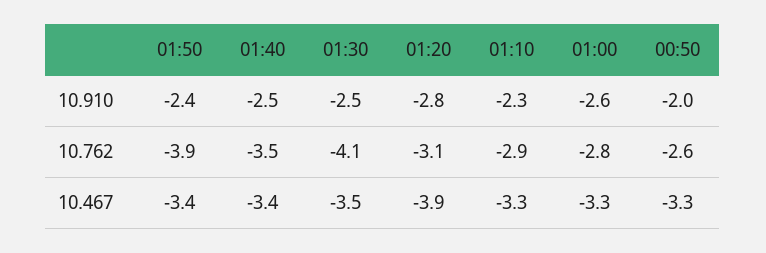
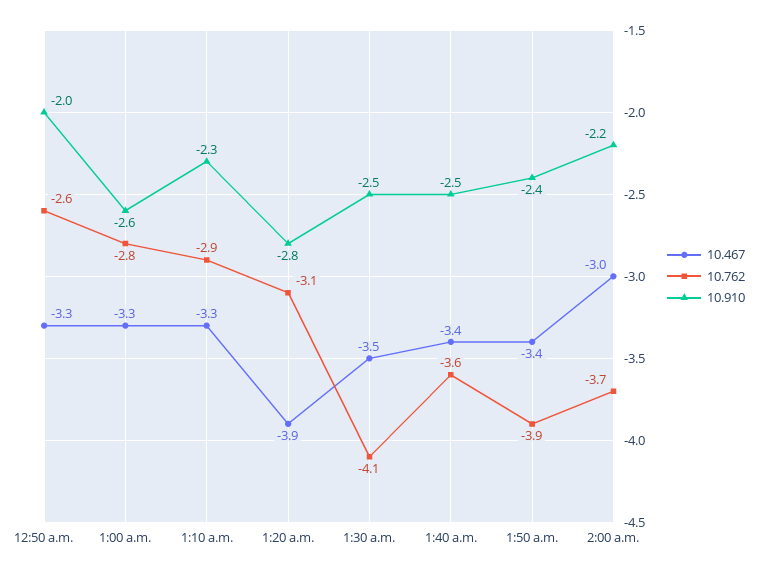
10.762, 01:40: -3.5 -> -3.6
10.467, 2:00 a.m.: none -> -3
10.762, 2:00 a.m.: none -> -3.7
10.910, 2:00 a.m.: none -> -2.2

